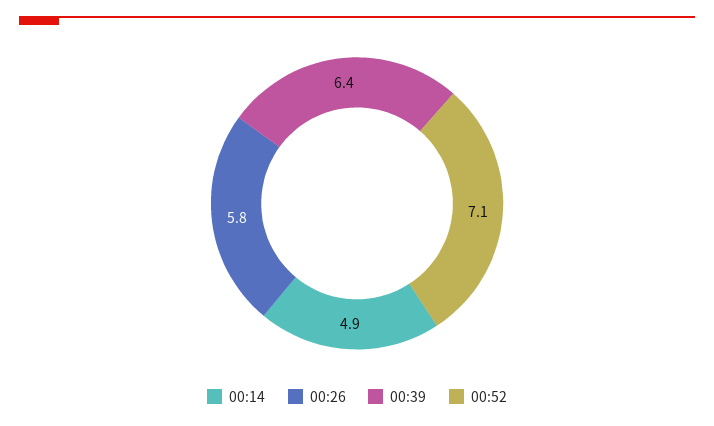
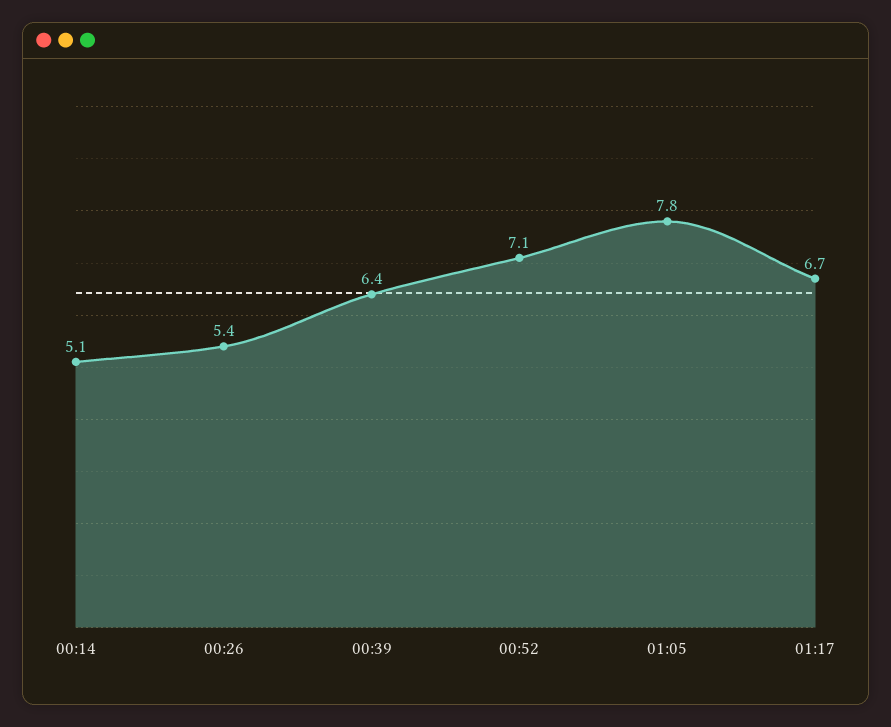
00:14: 4.9 -> 5.1
00:26: 5.8 -> 5.4
01:05: none -> 7.8
01:17: none -> 6.7

